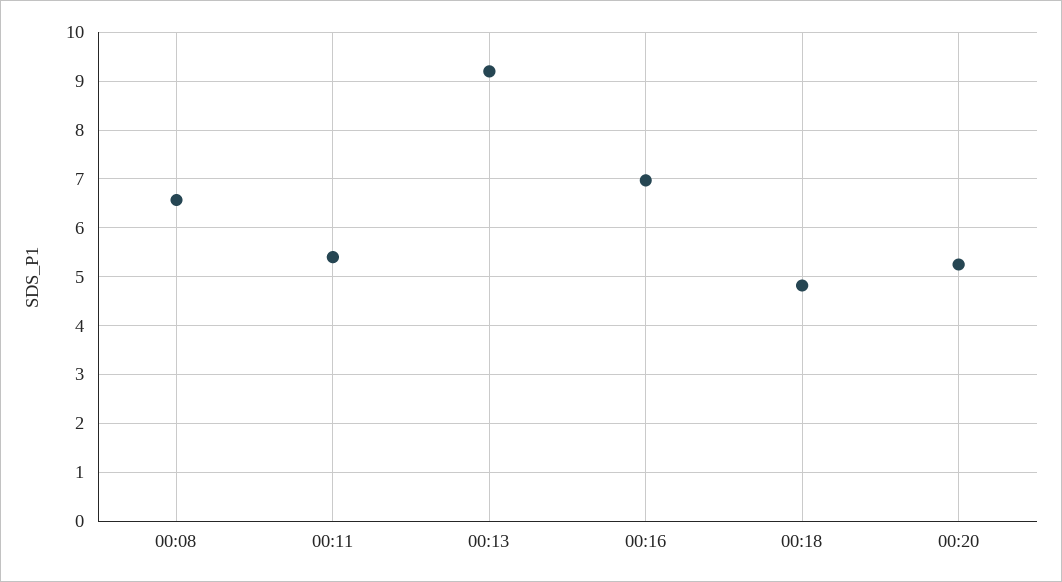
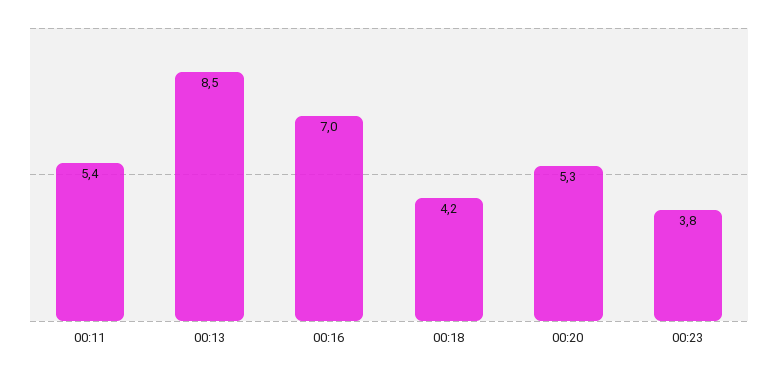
00:08: 6.6 -> none
00:13: 9.2 -> 8.5
00:18: 4.8 -> 4.2
00:23: none -> 3.8

